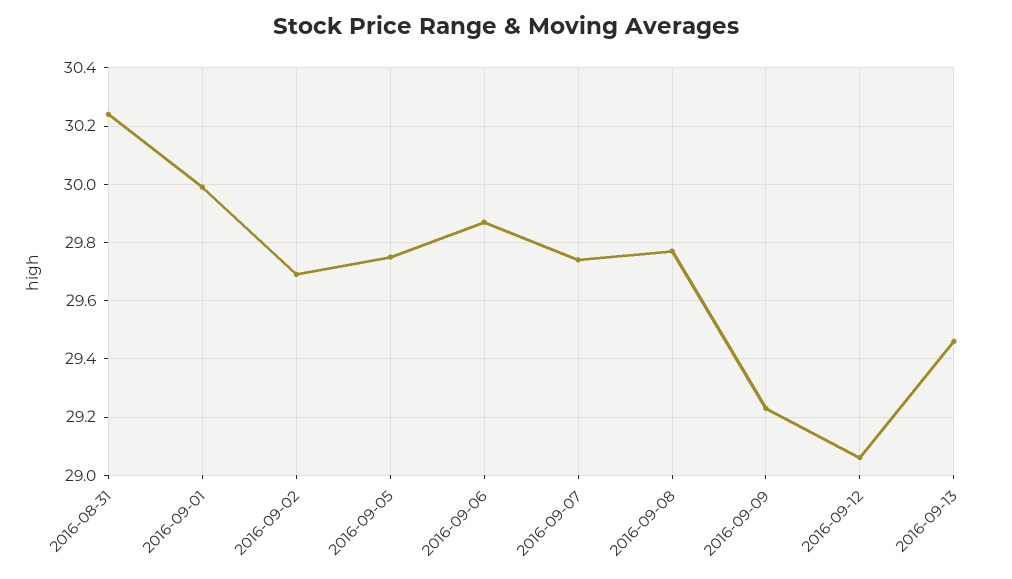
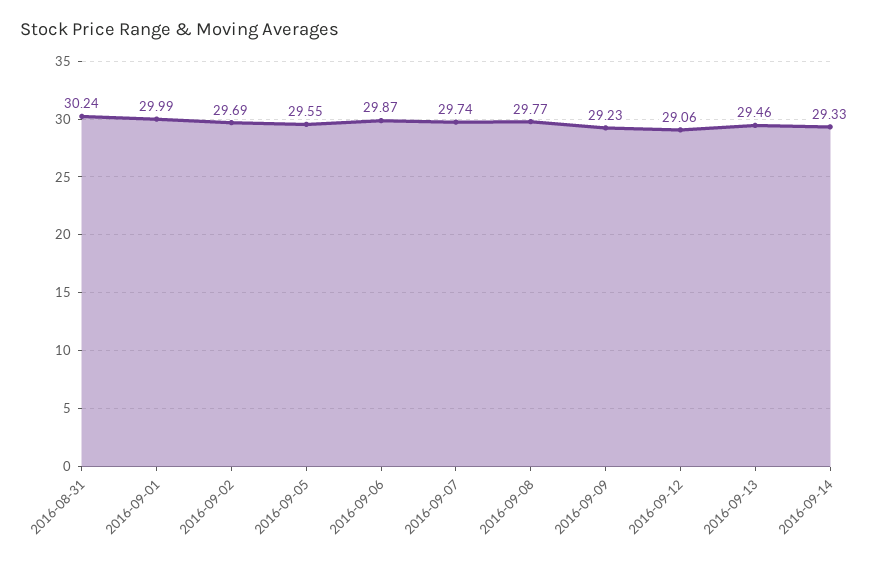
2016-09-05: 29.75 -> 29.55
2016-09-14: none -> 29.33

